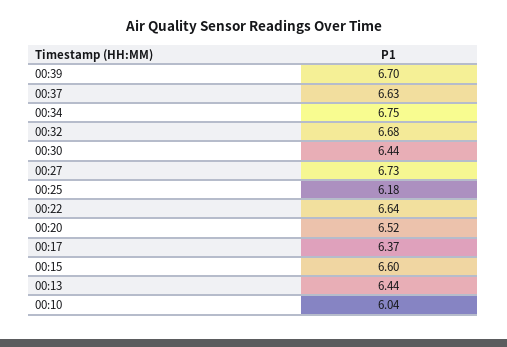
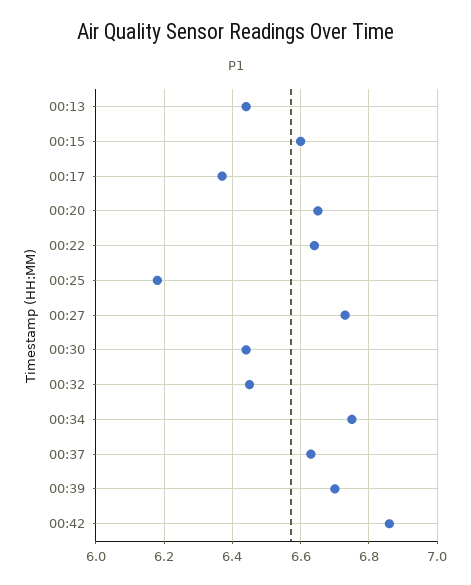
00:32: 6.68 -> 6.45
00:20: 6.52 -> 6.65
00:10: 6.04 -> none
00:42: none -> 6.85

